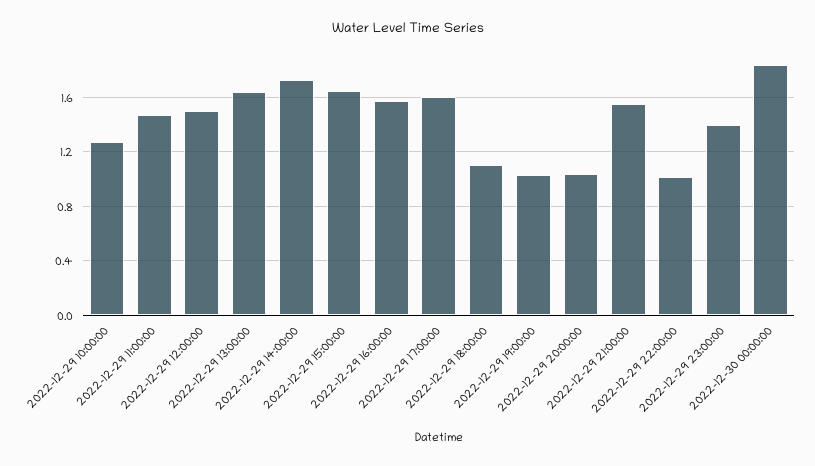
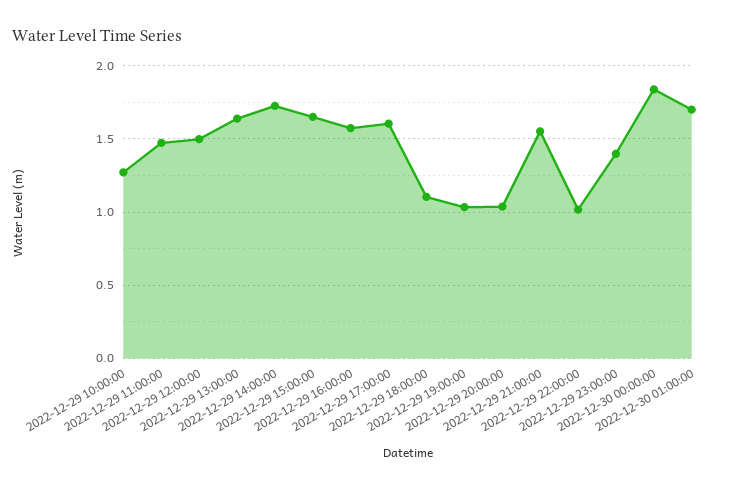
2022-12-30 01:00:00: none -> 1.7

